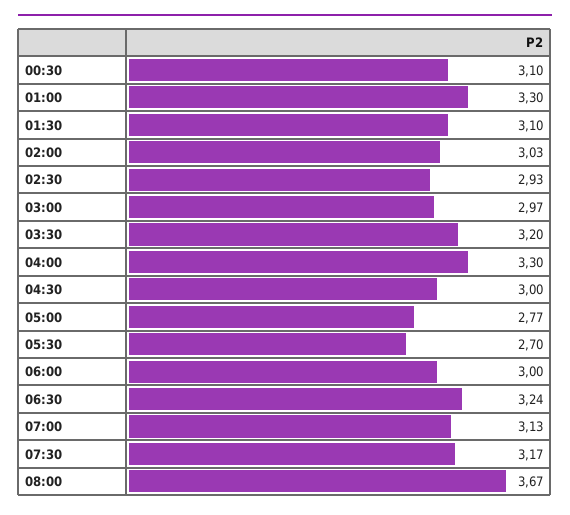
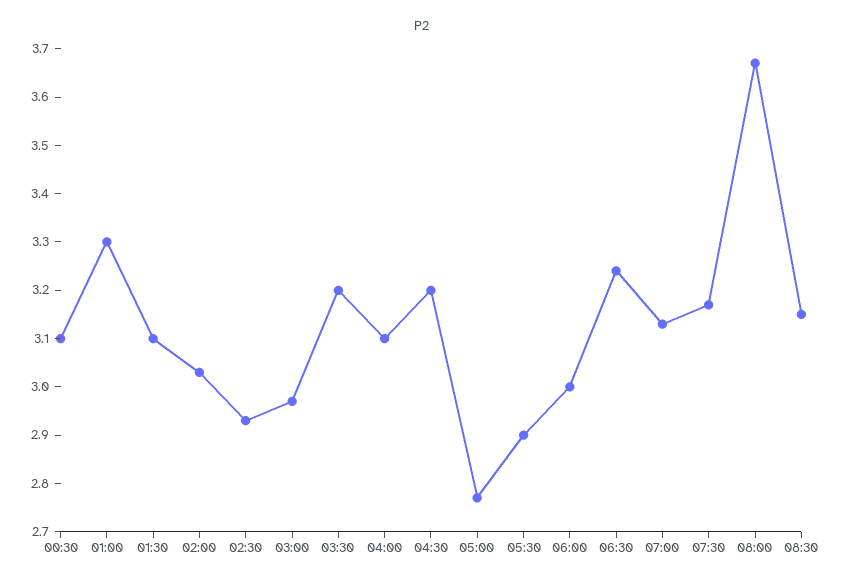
04:00: 3.3 -> 3.1
04:30: 3 -> 3.2
05:30: 2.7 -> 2.9
08:30: none -> 3.15

